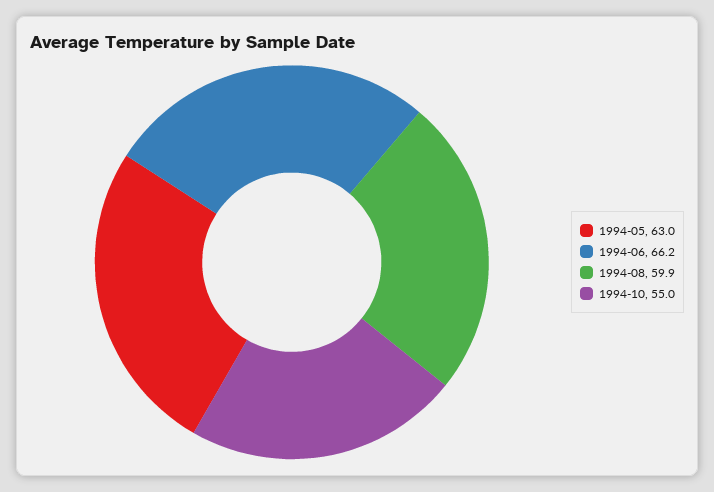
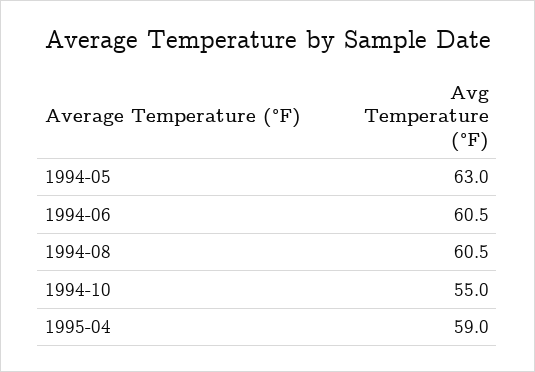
1994-06: 66.2 -> 60.5
1994-08: 59.9 -> 60.5
1995-04: none -> 59

